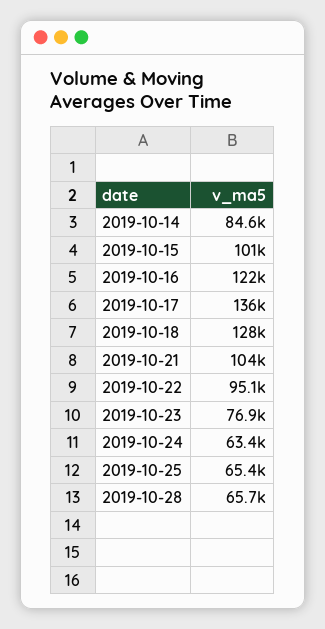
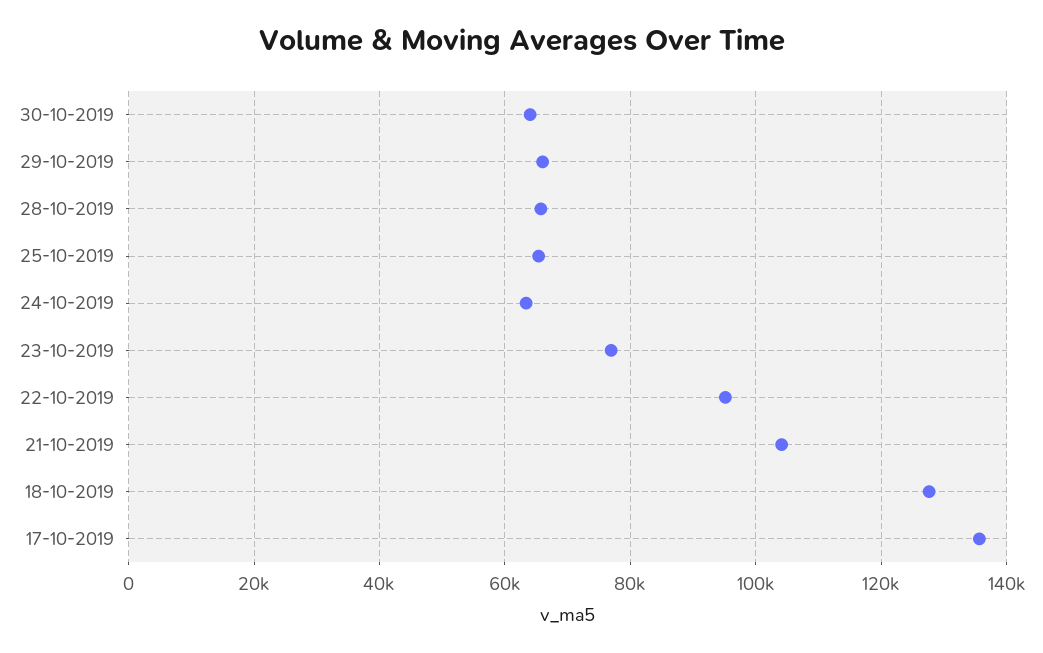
2019-10-14: 84600 -> none
2019-10-15: 101000 -> none
2019-10-16: 122000 -> none
30-10-2019: none -> 64000
29-10-2019: none -> 66000

